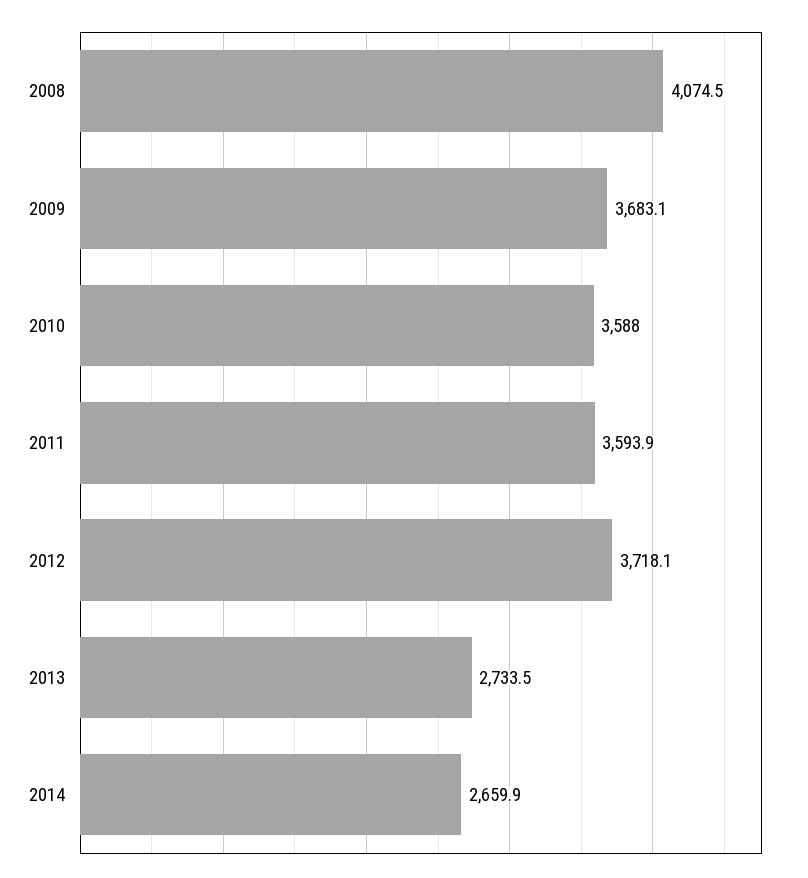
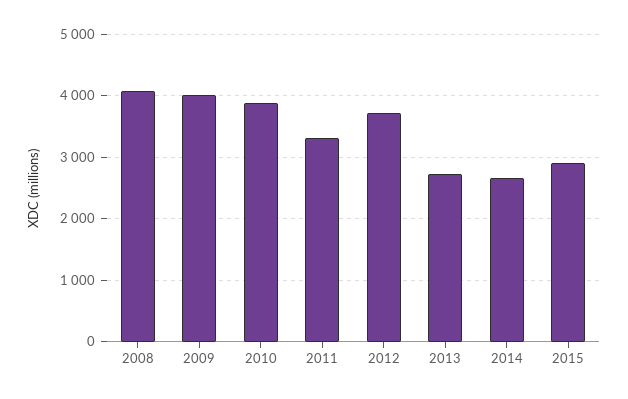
2009: 3683.1 -> 4000
2010: 3588 -> 3900
2011: 3593.9 -> 3300
2015: none -> 2900

